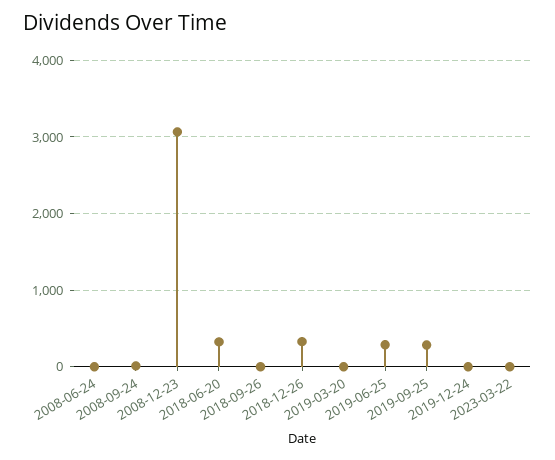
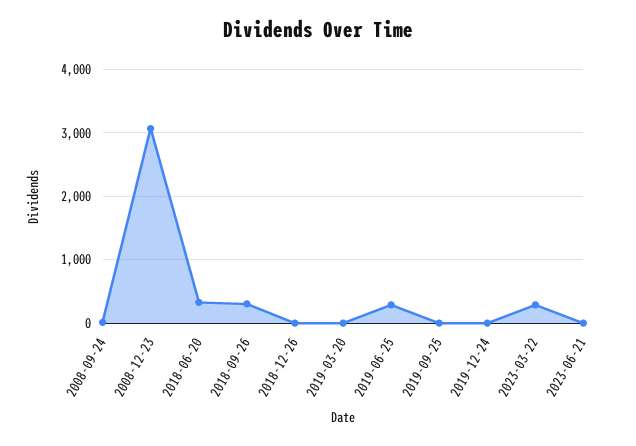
2008-06-24: 0 -> none
2018-09-26: 0 -> 300
2018-12-26: 300 -> 0
2019-09-25: 300 -> 0
2023-03-22: 0 -> 300
2023-06-21: none -> 0

